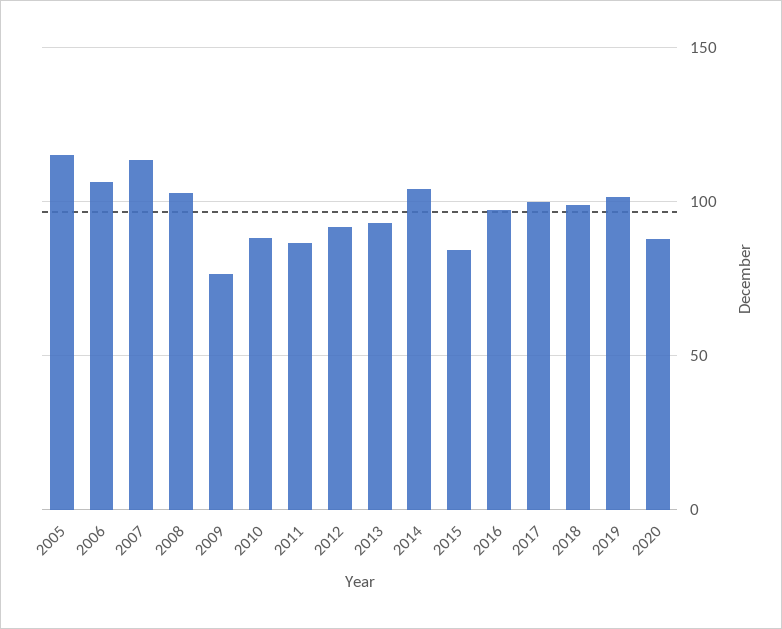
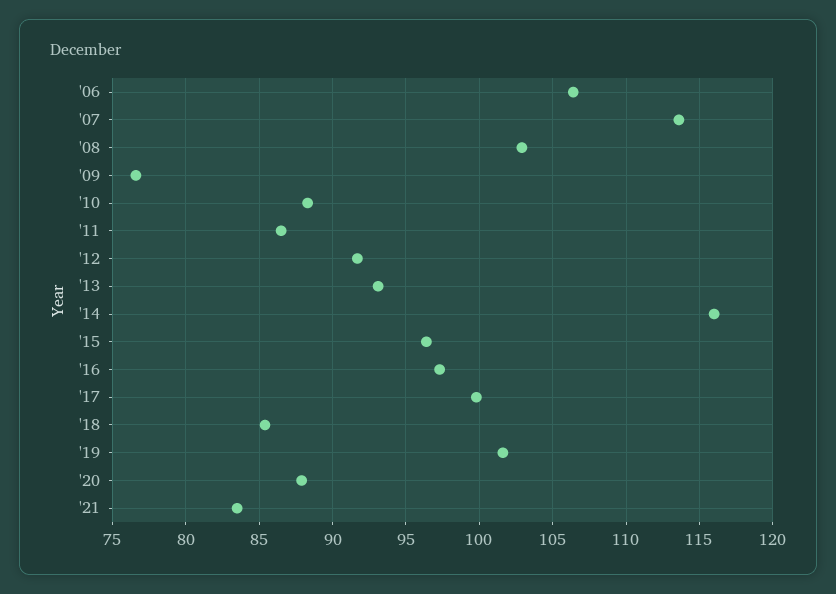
2005: 115 -> none
2014: 105 -> 116
2015: 85 -> 96.5
2018: 100 -> 85.5
'21: none -> 83.5

